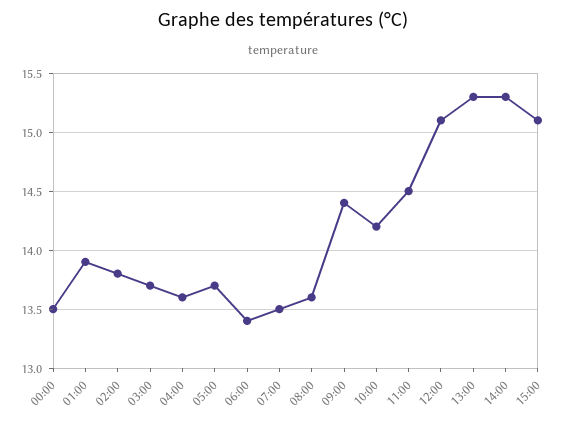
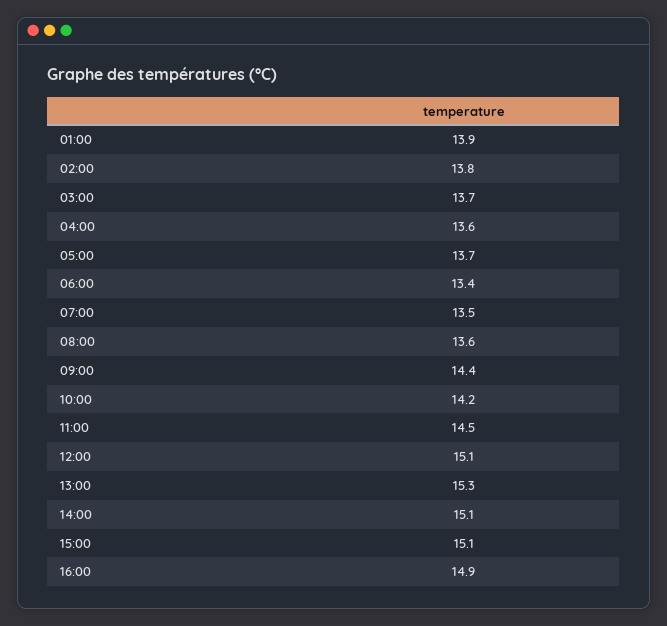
00:00: 13.5 -> none
14:00: 15.3 -> 15.1
16:00: none -> 14.9

